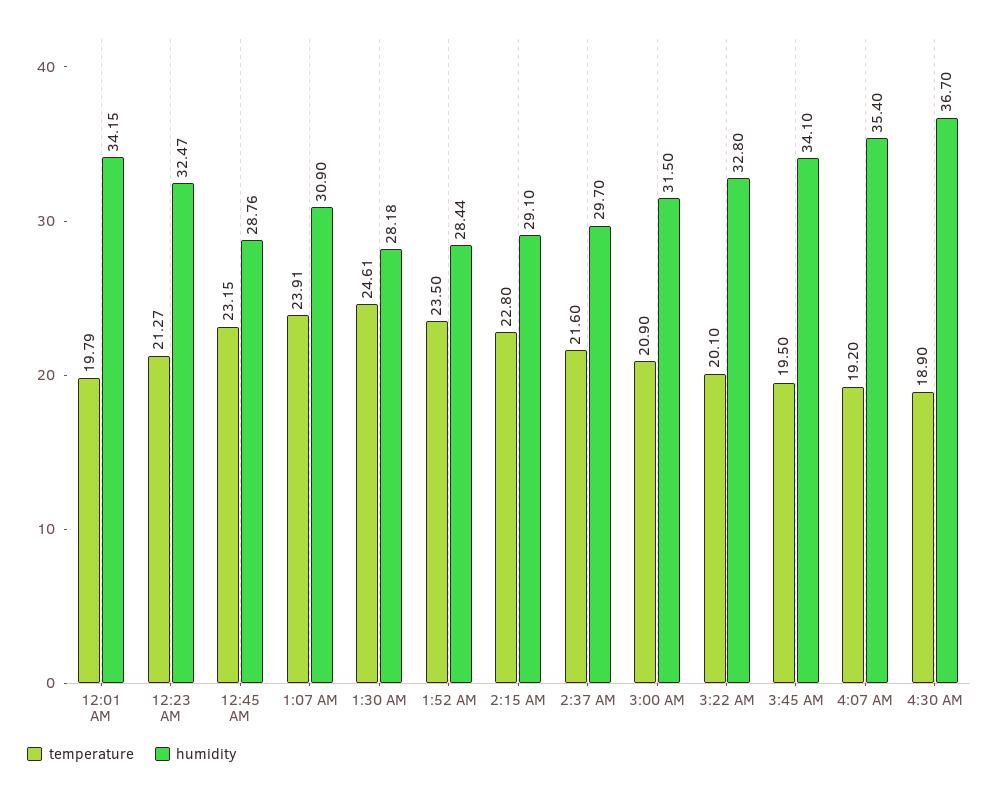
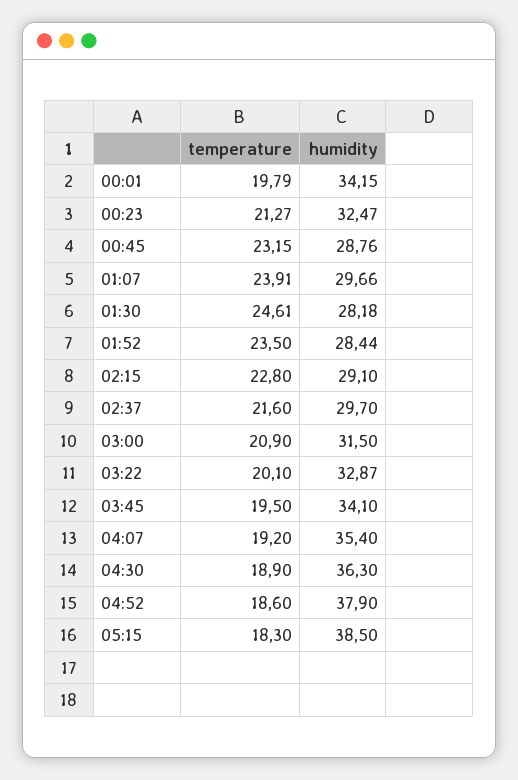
humidity, 1:07 AM: 30.9 -> 29.66
humidity, 3:22 AM: 32.8 -> 32.87
humidity, 4:30 AM: 36.7 -> 36.3
temperature, 04:52: none -> 18.6
humidity, 04:52: none -> 37.9
temperature, 05:15: none -> 18.3
humidity, 05:15: none -> 38.5

